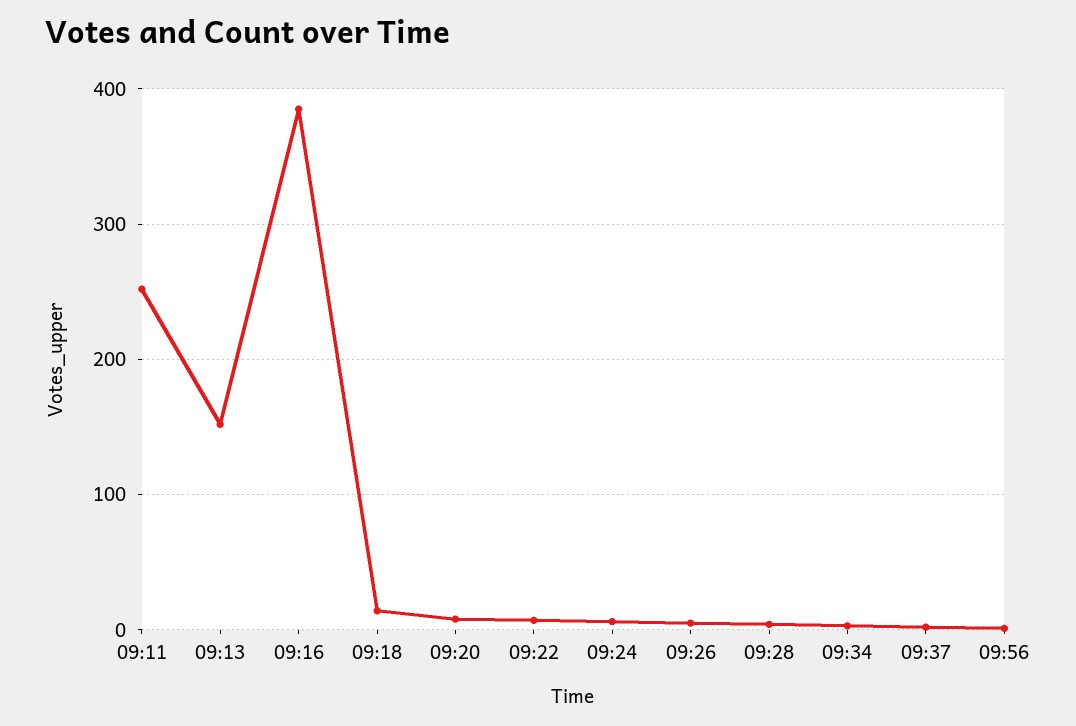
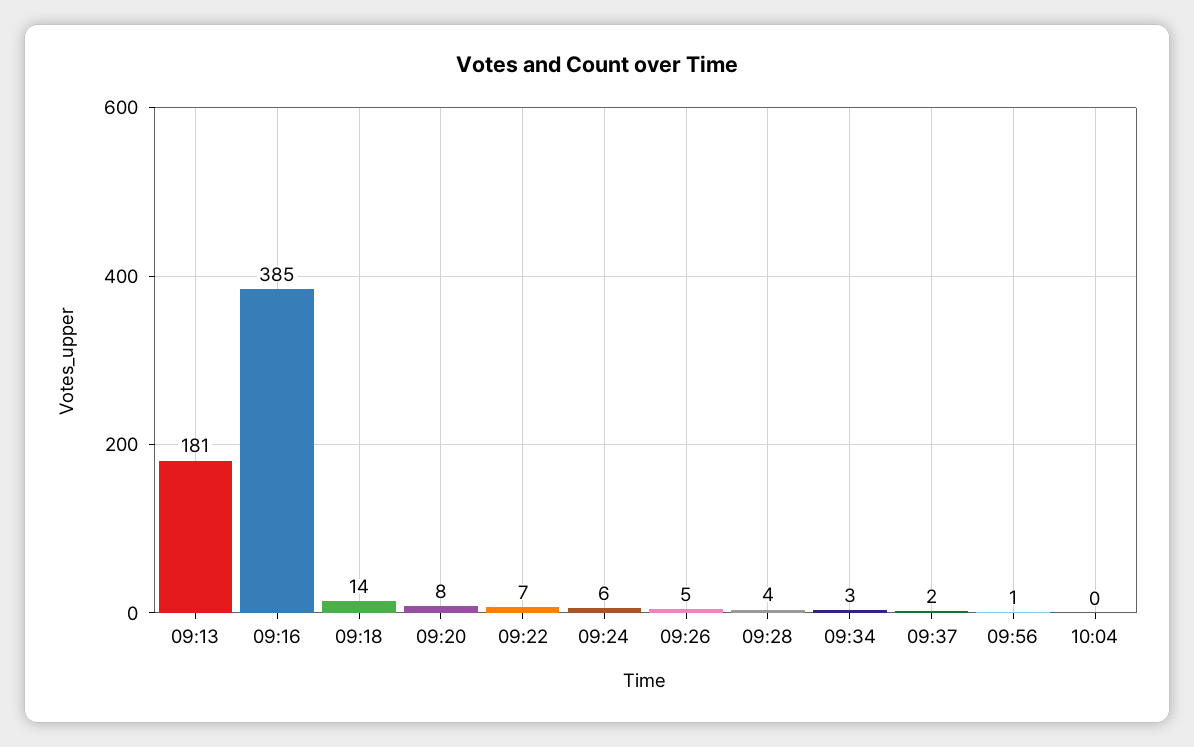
09:11: 250 -> none
09:13: 150 -> 181
10:04: none -> 0

